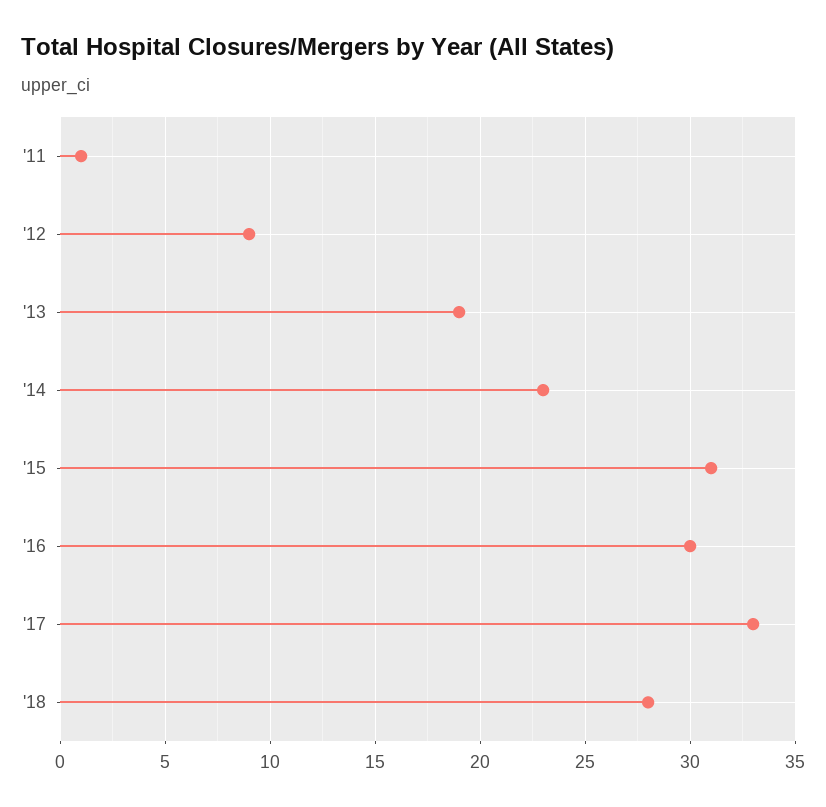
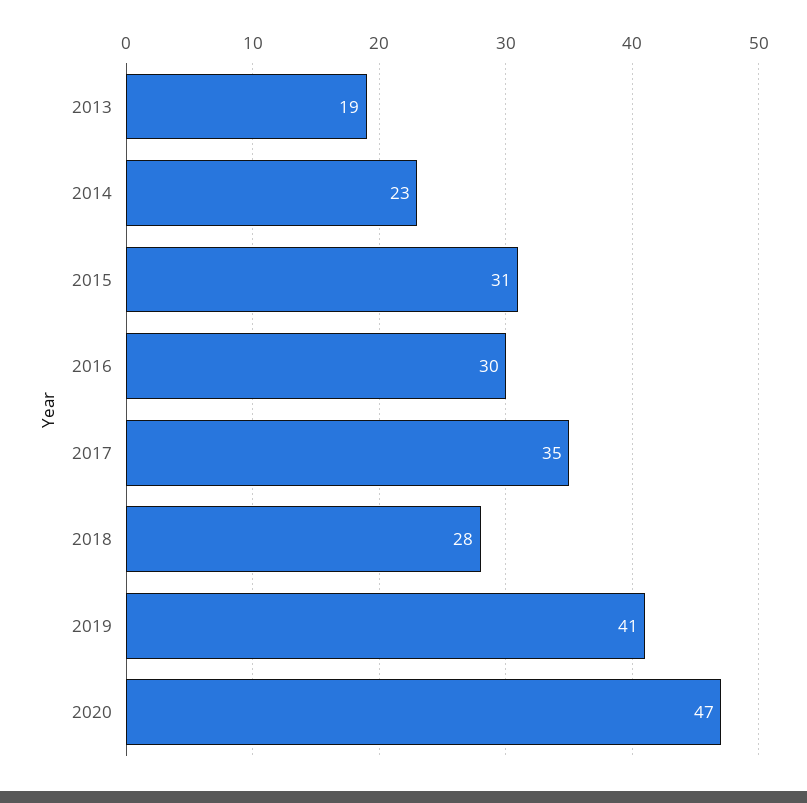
'11: 1 -> none
'12: 9 -> none
'17: 33 -> 35
2019: none -> 41
2020: none -> 47

